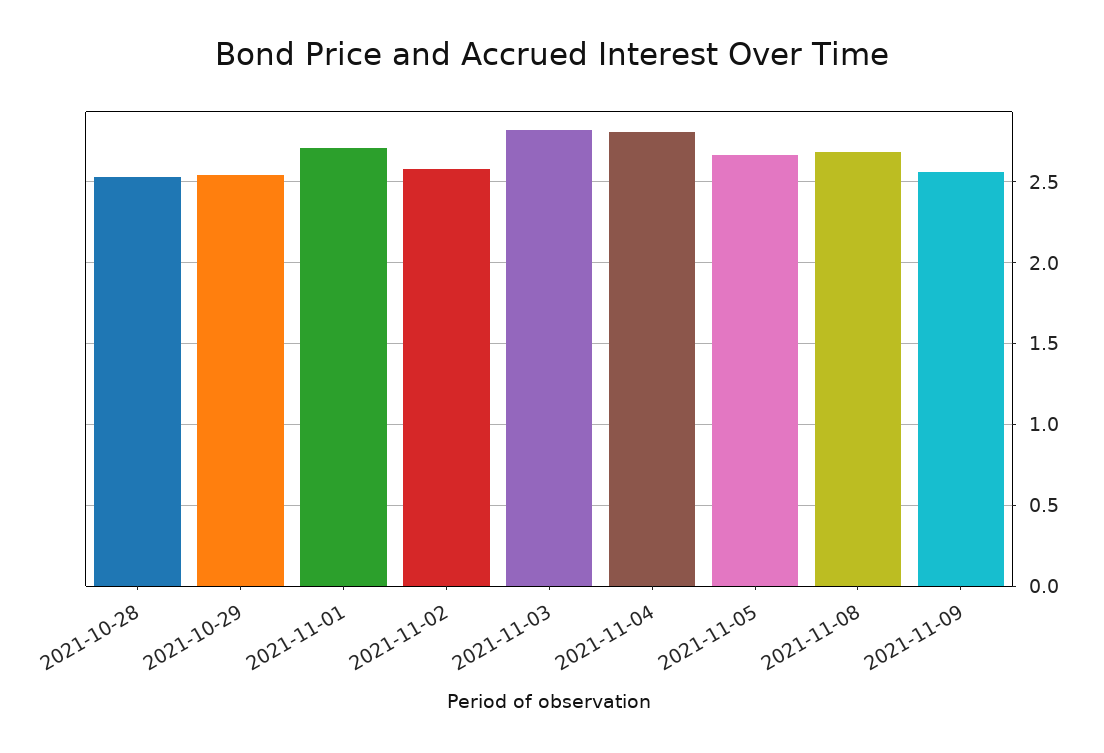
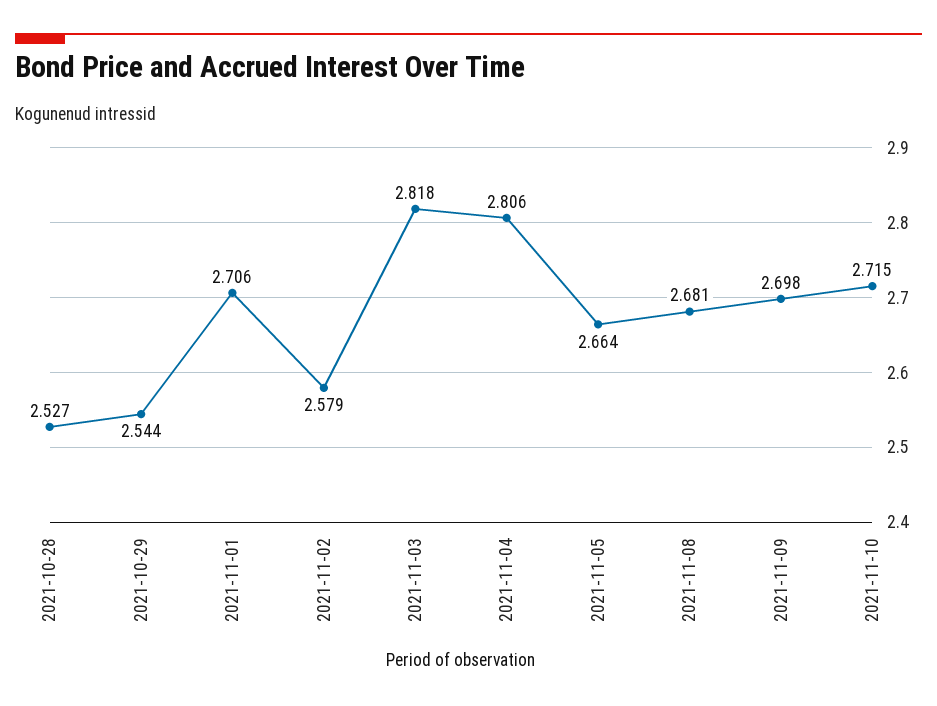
2021-11-09: 2.55 -> 2.698
2021-11-10: none -> 2.715

